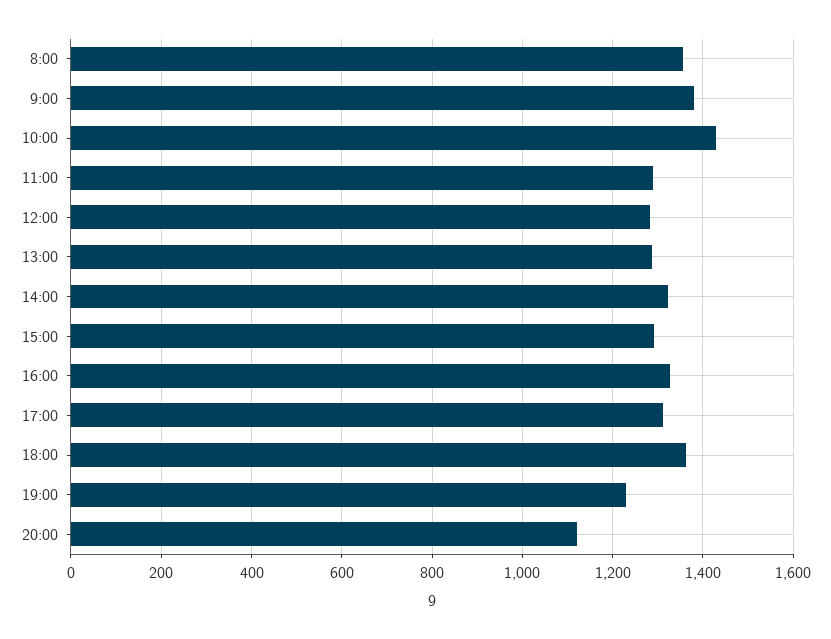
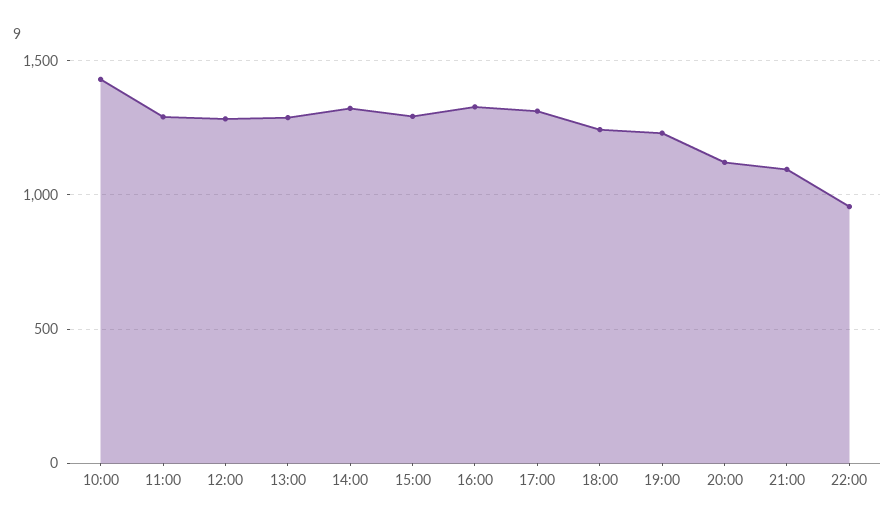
8:00: 1360 -> none
9:00: 1380 -> none
18:00: 1360 -> 1250
21:00: none -> 1100
22:00: none -> 950

